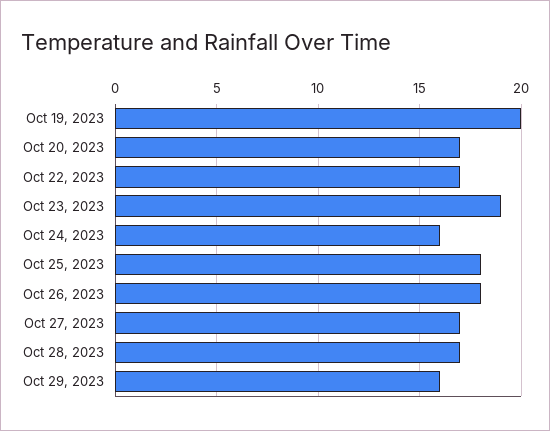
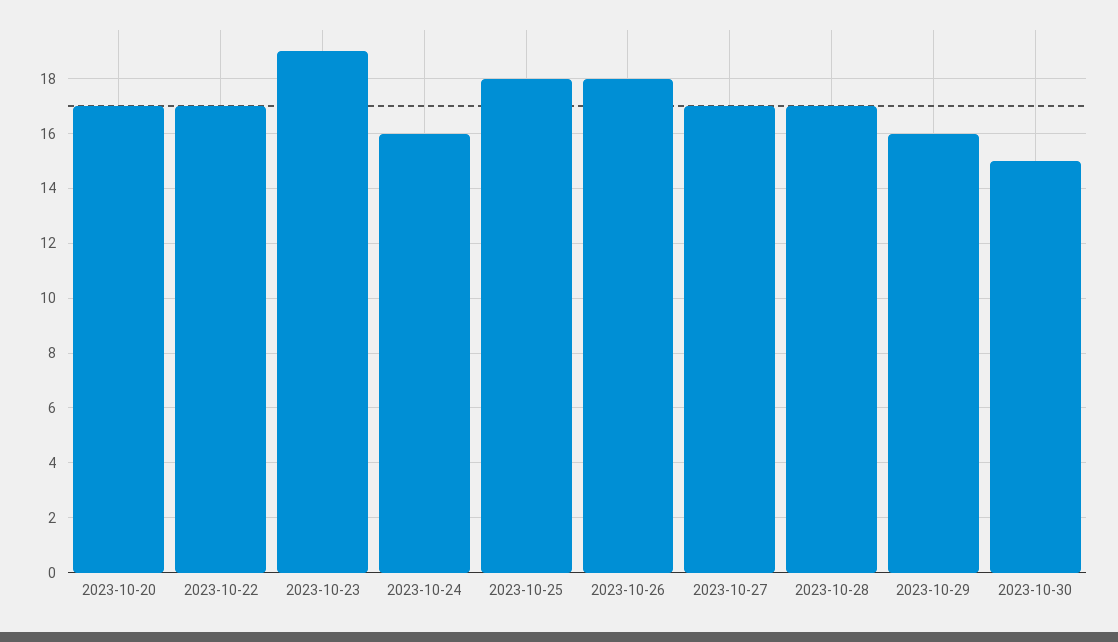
Oct 19, 2023: 20 -> none
2023-10-30: none -> 15

